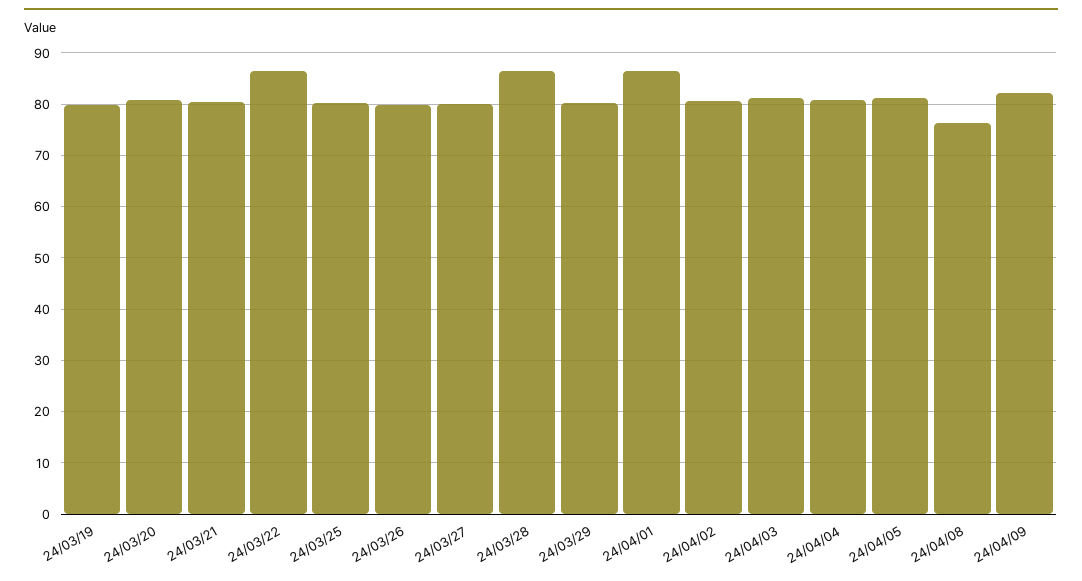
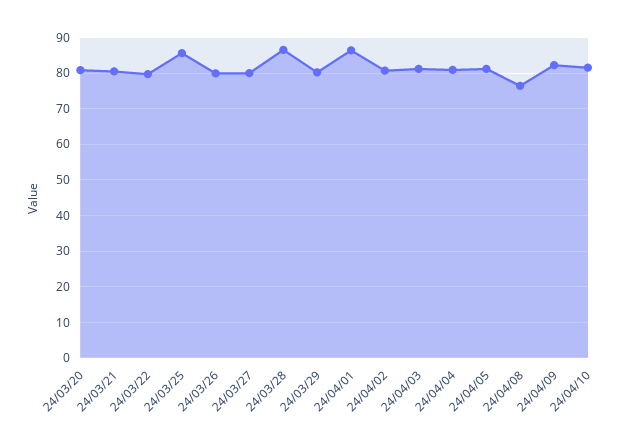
24/03/19: 80 -> none
24/03/22: 86 -> 80
24/03/25: 80 -> 86
24/04/10: none -> 82

